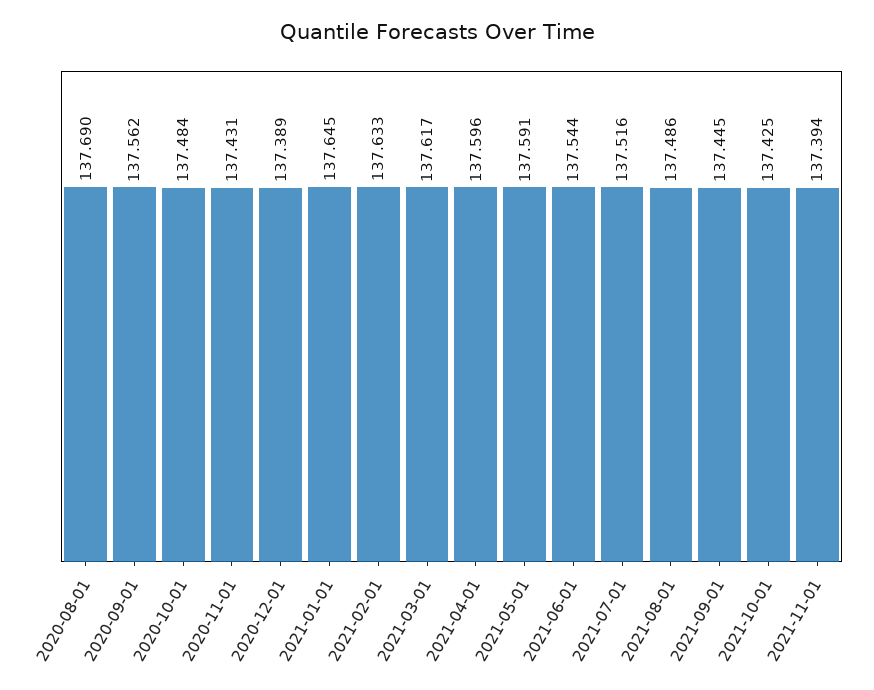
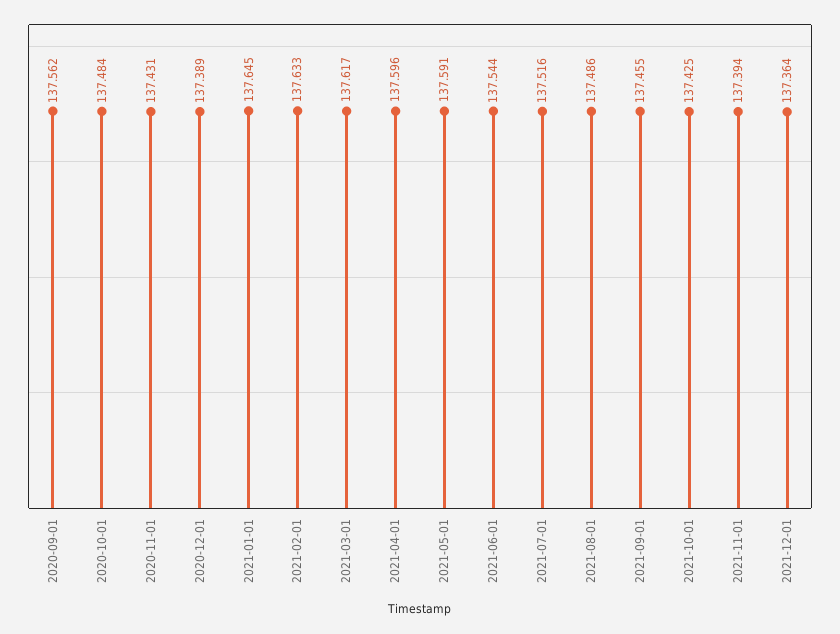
2020-08-01: 137.69 -> none
2021-09-01: 137.445 -> 137.455
2021-12-01: none -> 137.364

